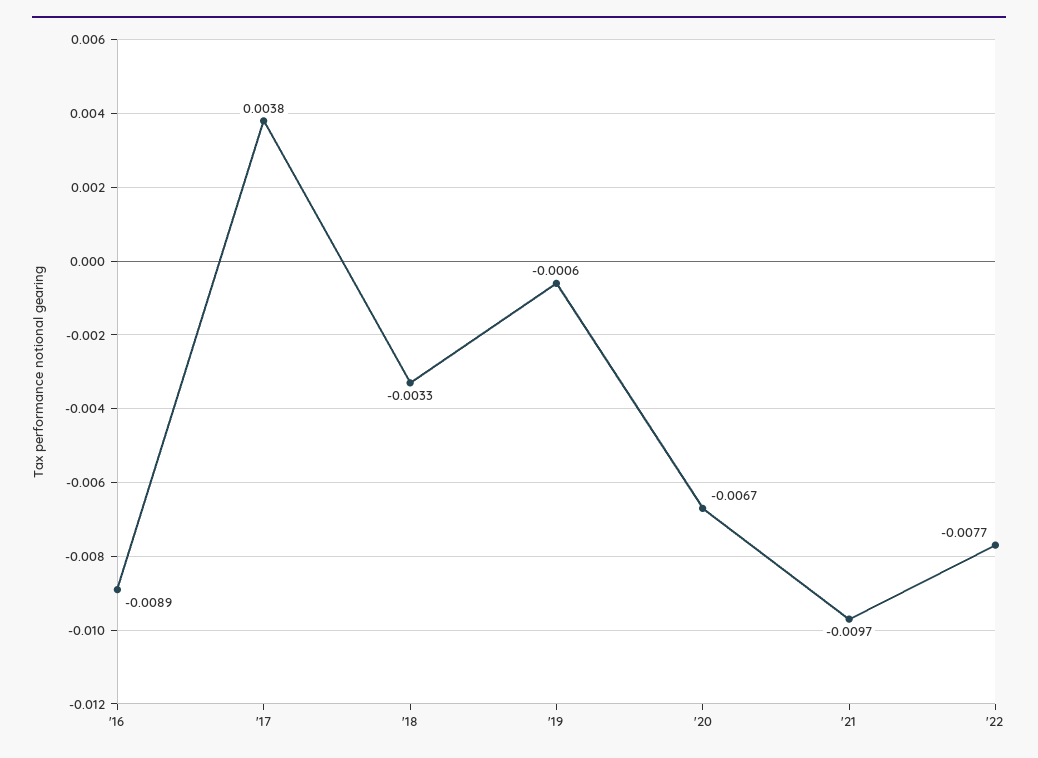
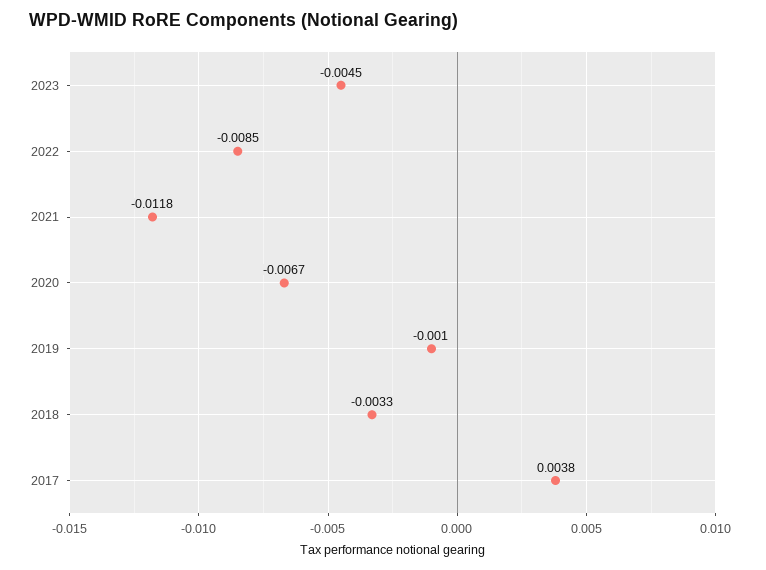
'16: -0.0089 -> none
'19: -0.0006 -> -0.001
'21: -0.0097 -> -0.0118
'22: -0.0077 -> -0.0085
2023: none -> -0.0045

